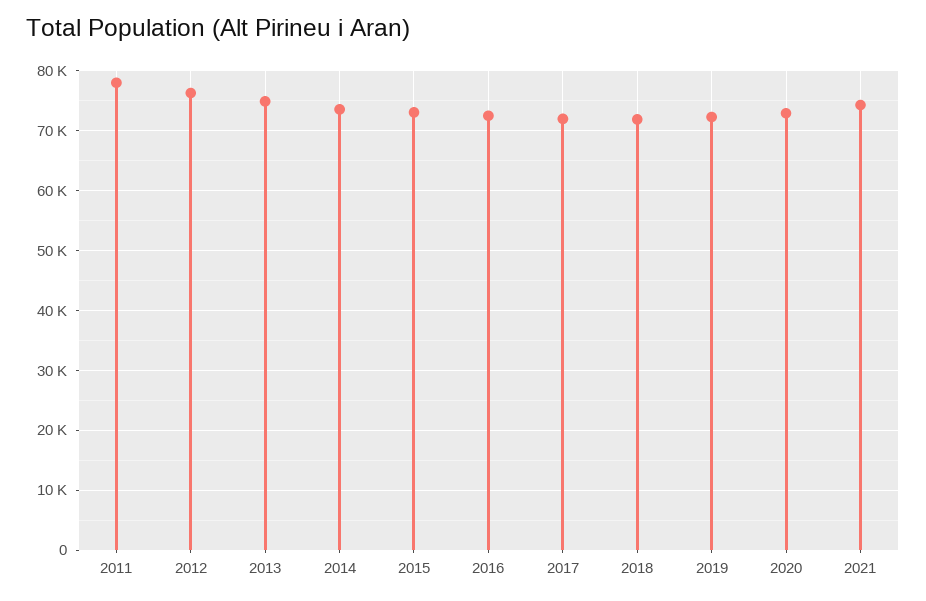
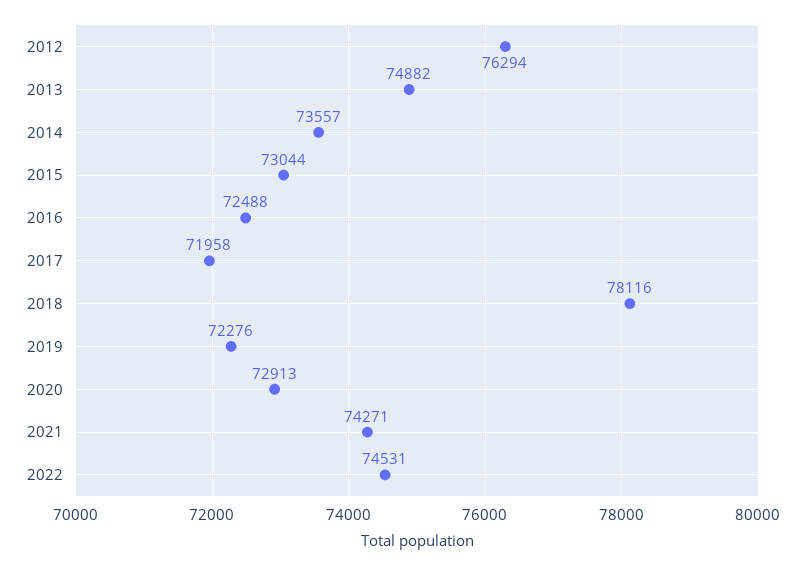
2011: 78000 -> none
2018: 72000 -> 78116
2022: none -> 74531

